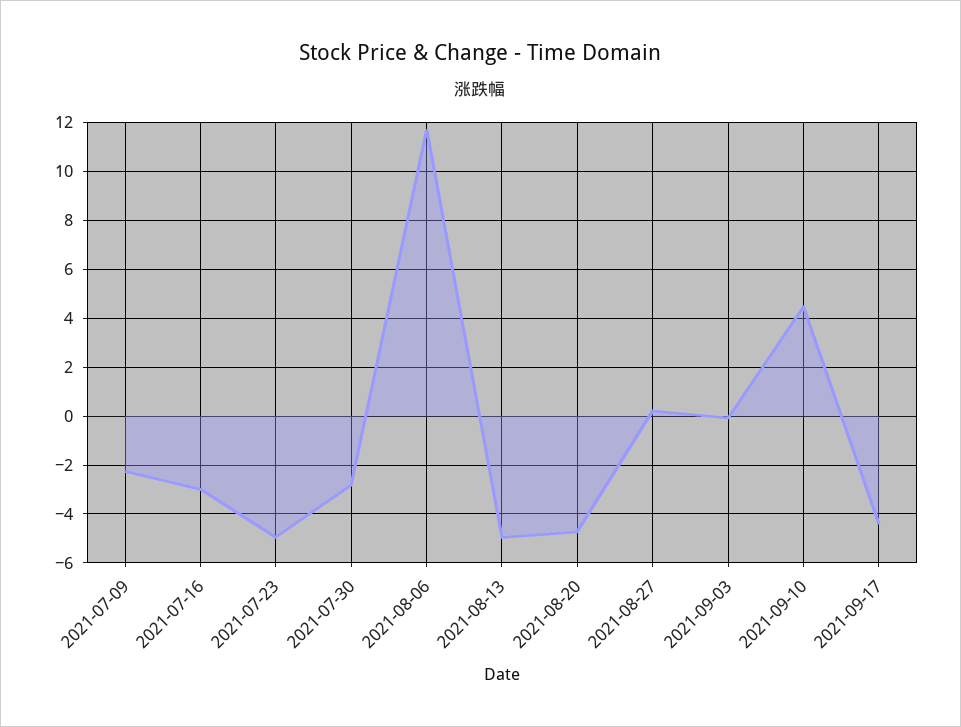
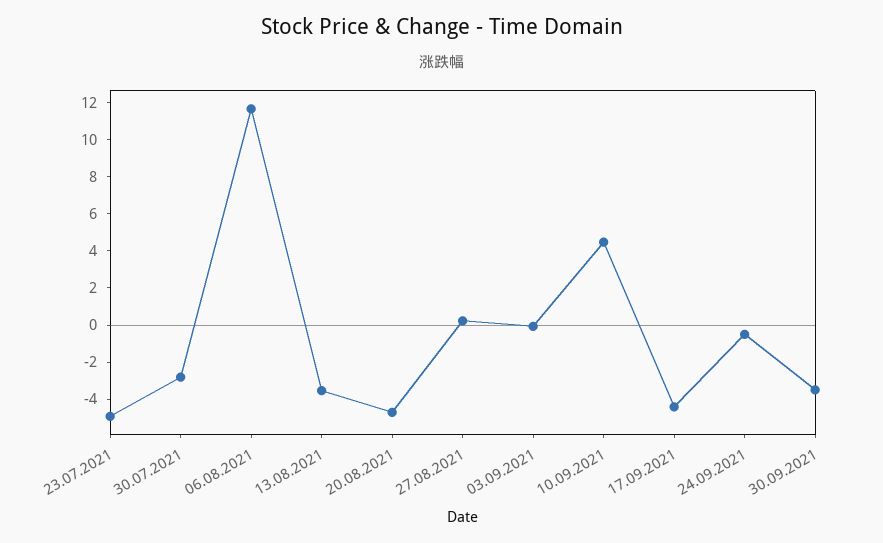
2021-07-09: -2.25 -> none
2021-07-16: -3 -> none
2021-08-13: -5 -> -3.5
24.09.2021: none -> -0.5
30.09.2021: none -> -3.5

